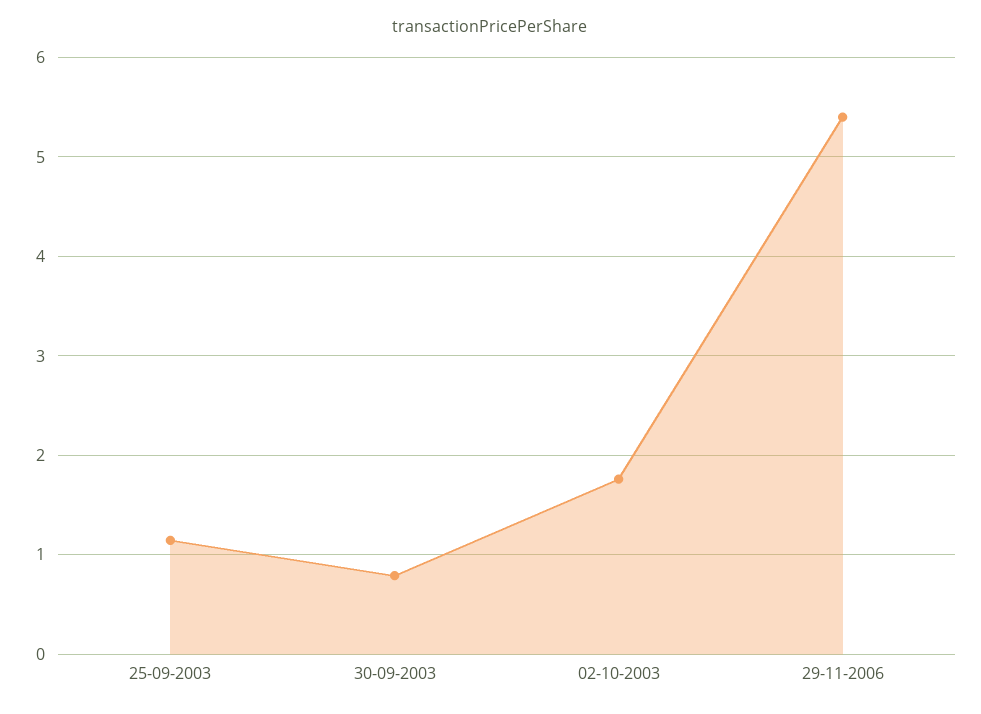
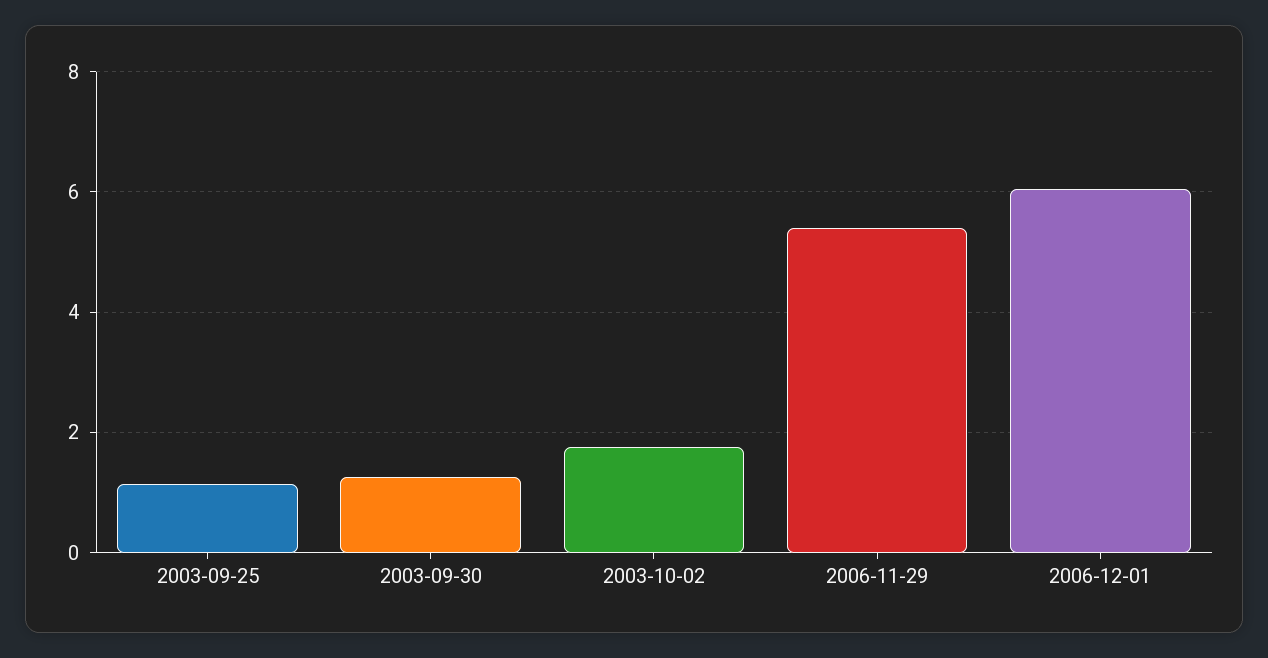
30-09-2003: 0.8 -> 1.2
2006-12-01: none -> 6

